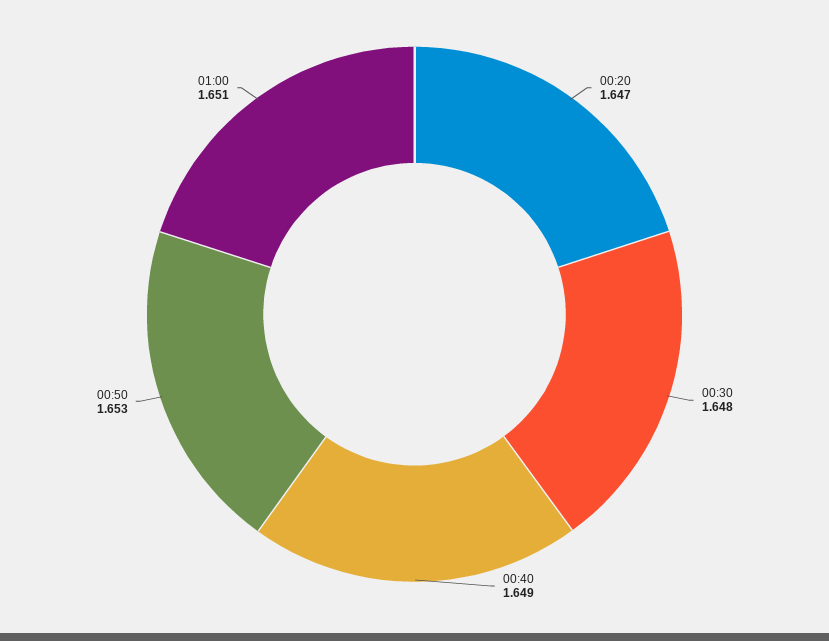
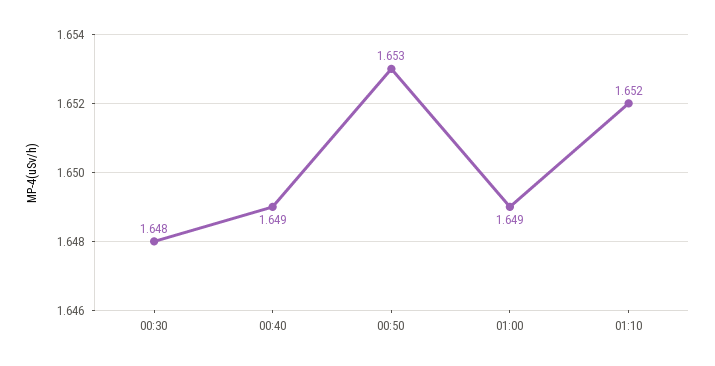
00:20: 1.647 -> none
01:00: 1.651 -> 1.649
01:10: none -> 1.652

